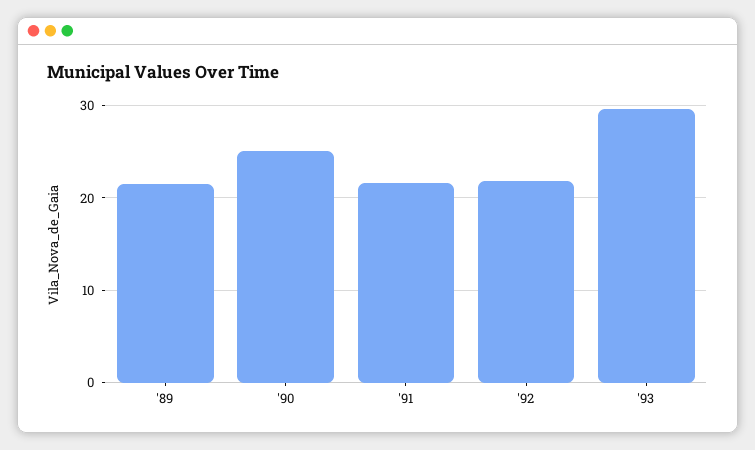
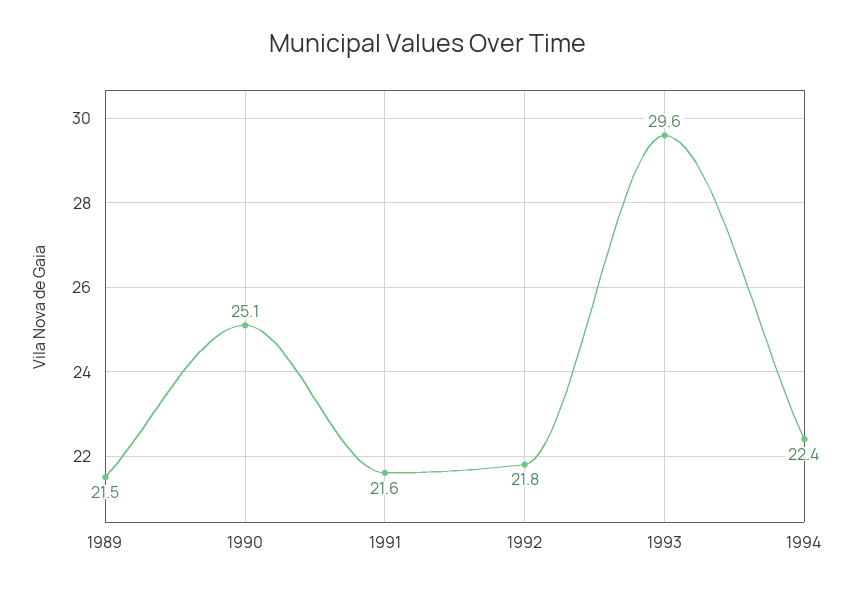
1994: none -> 22.4

